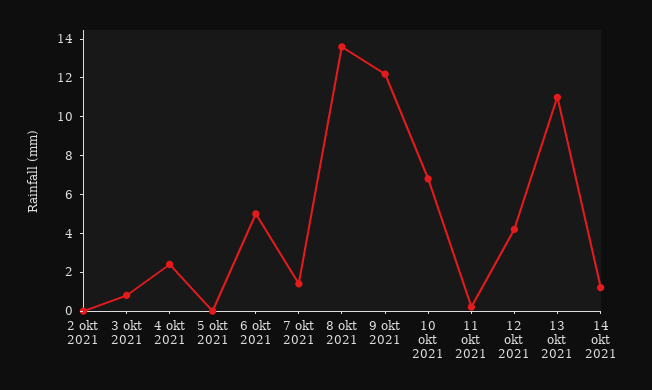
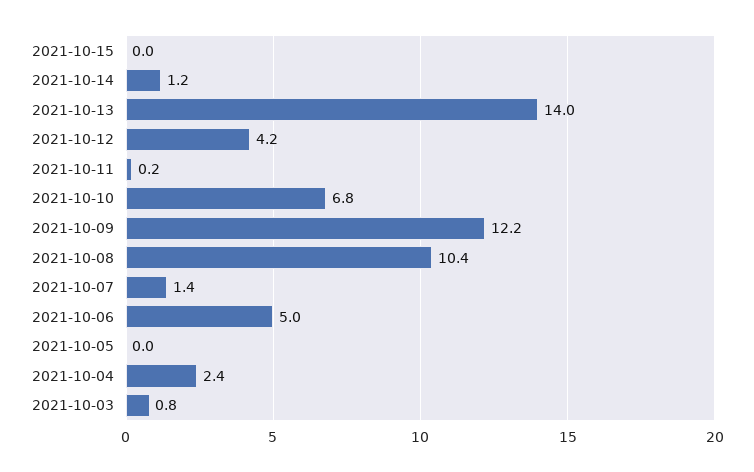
2 okt 2021: 0 -> none
8 okt 2021: 13.5 -> 10.4
13 okt 2021: 11 -> 14
2021-10-15: none -> 0

